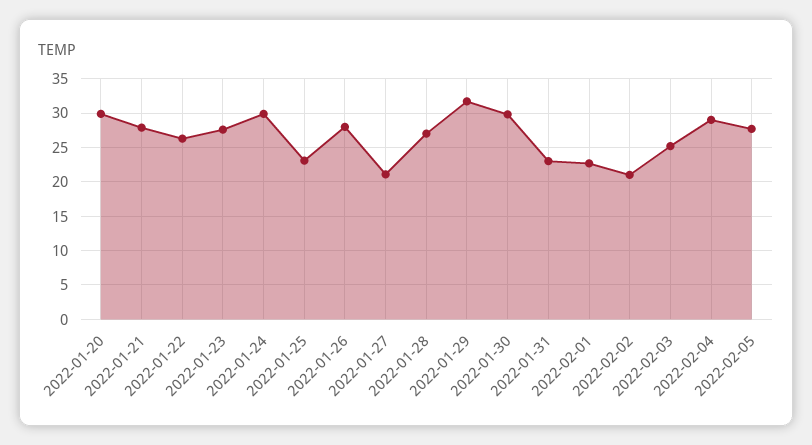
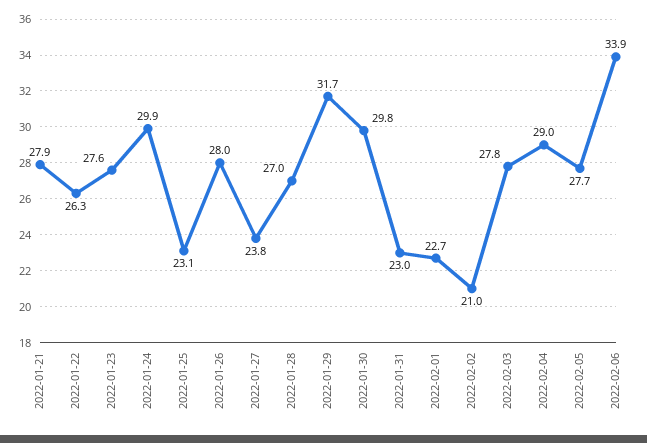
2022-01-20: 30 -> none
2022-01-27: 21 -> 23.8
2022-02-03: 25 -> 27.8
2022-02-06: none -> 33.9

